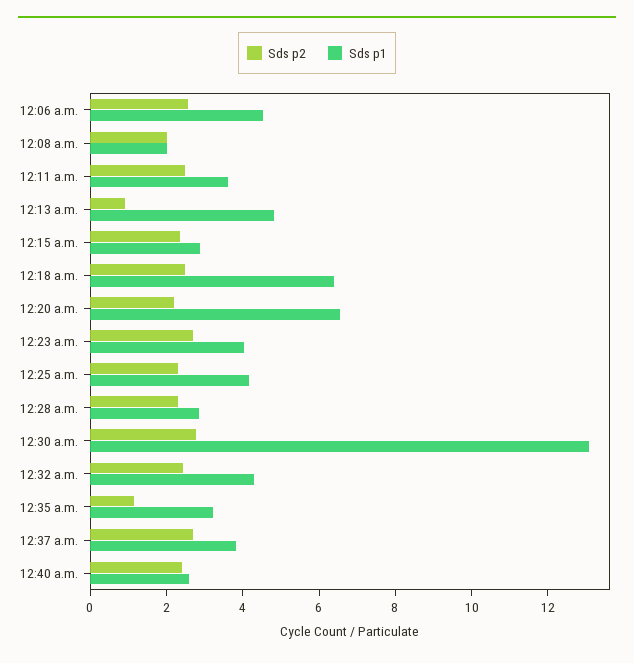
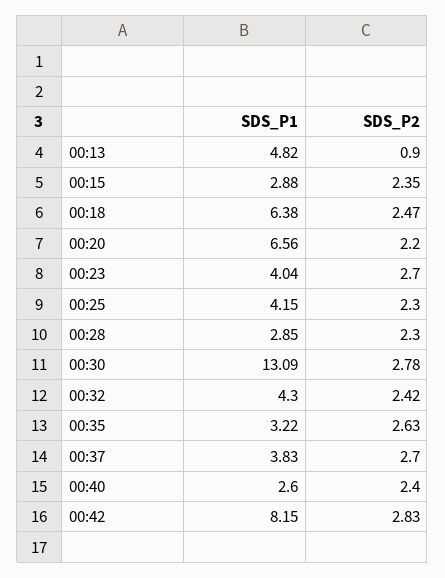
Sds p2, 12:06 a.m.: 2.5 -> none
Sds p1, 12:06 a.m.: 4.5 -> none
Sds p2, 12:08 a.m.: 2 -> none
Sds p1, 12:08 a.m.: 2 -> none
Sds p2, 12:11 a.m.: 2.5 -> none
Sds p1, 12:11 a.m.: 3.5 -> none
Sds p2, 12:35 a.m.: 1 -> 2.63
Sds p1, 00:42: none -> 8.15
Sds p2, 00:42: none -> 2.83

